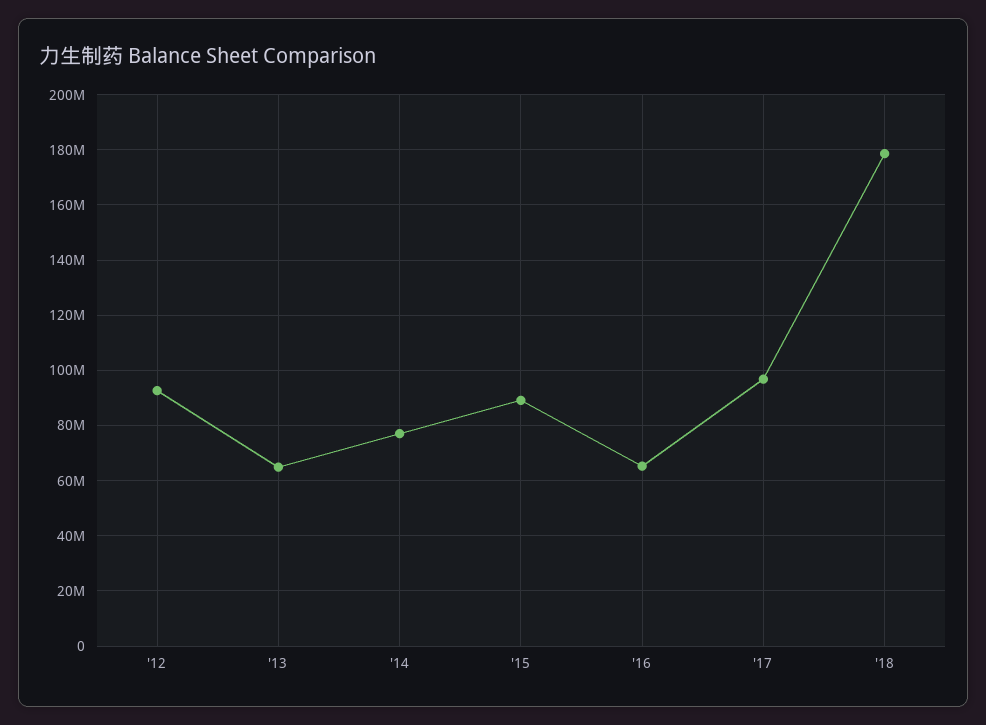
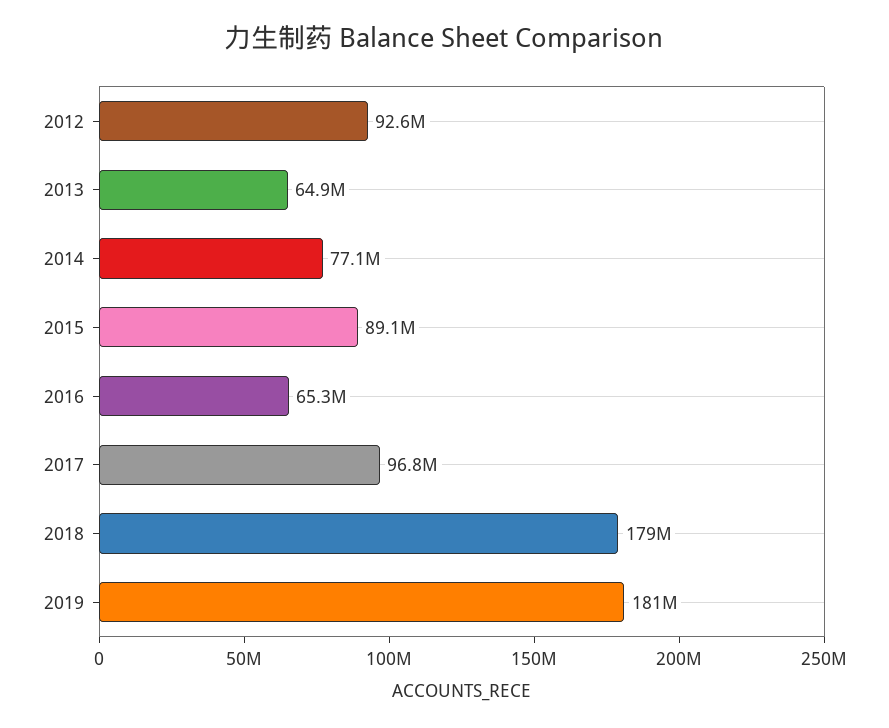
2019: none -> 181000000

